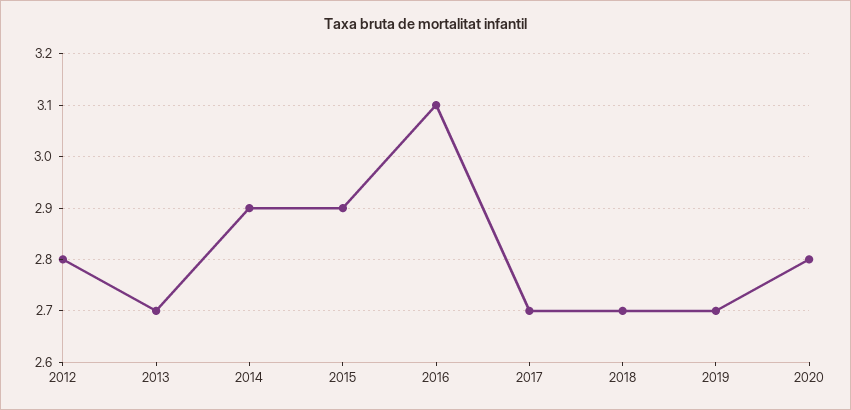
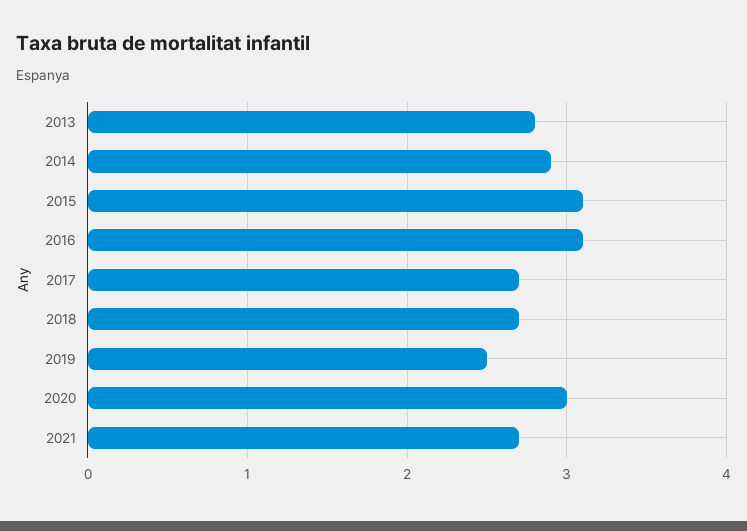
2012: 2.8 -> none
2013: 2.7 -> 2.8
2015: 2.9 -> 3.1
2019: 2.7 -> 2.5
2020: 2.8 -> 3
2021: none -> 2.7

